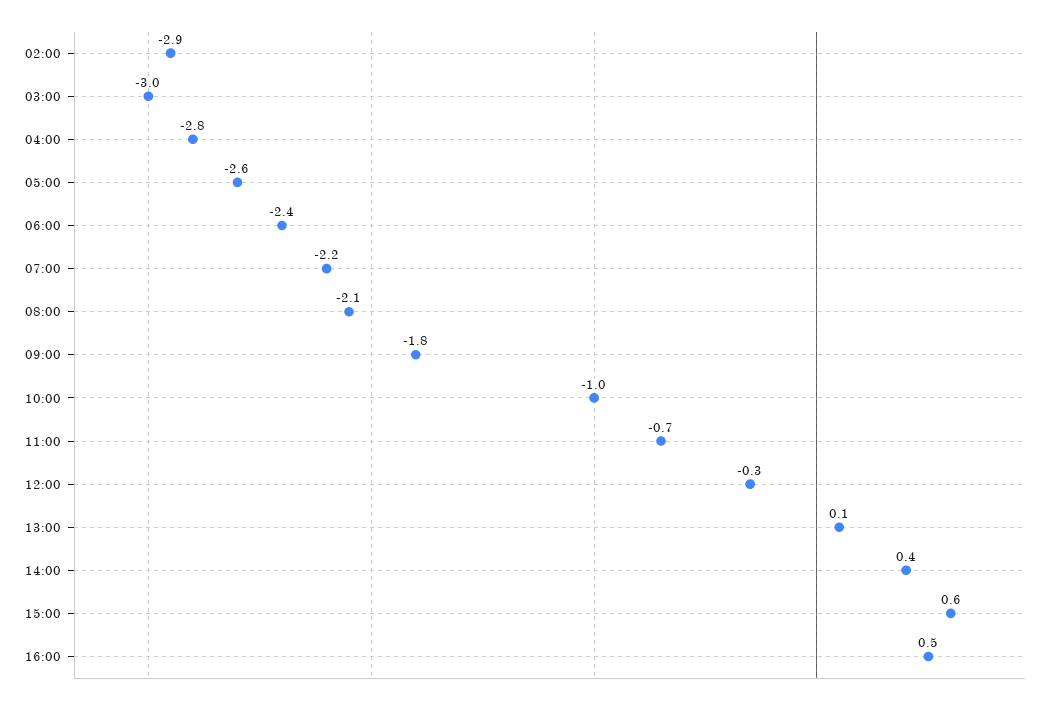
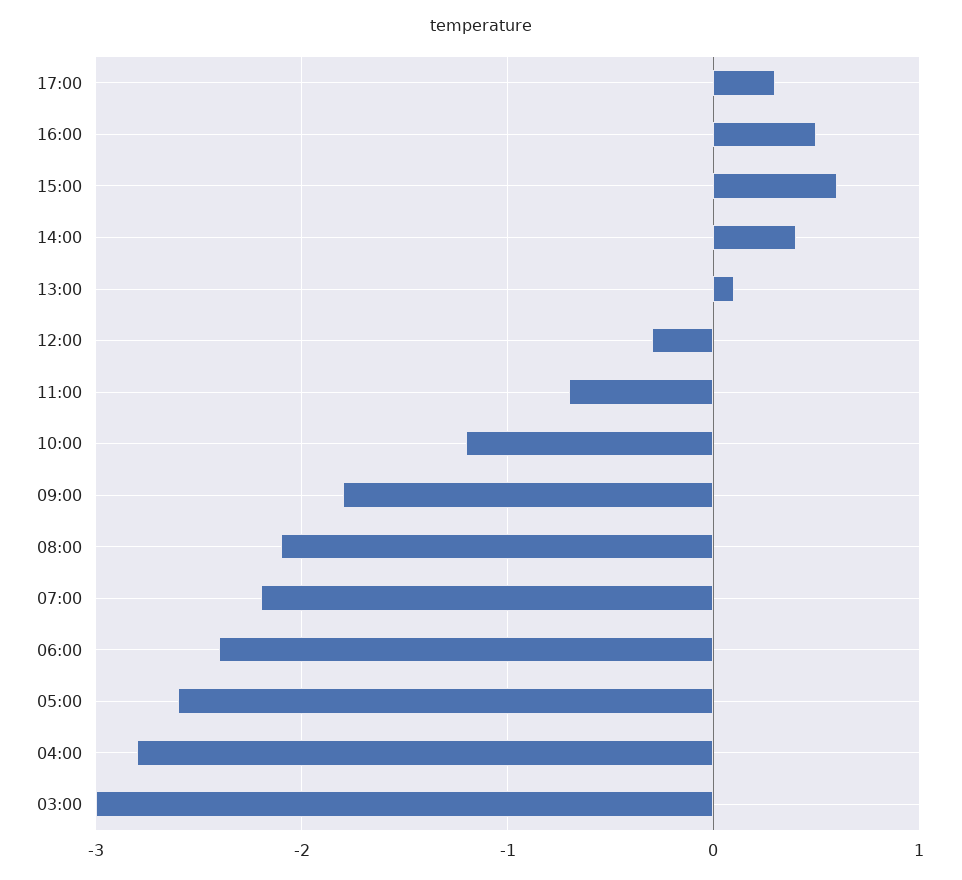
02:00: -2.9 -> none
10:00: -1 -> -1.2
17:00: none -> 0.3

